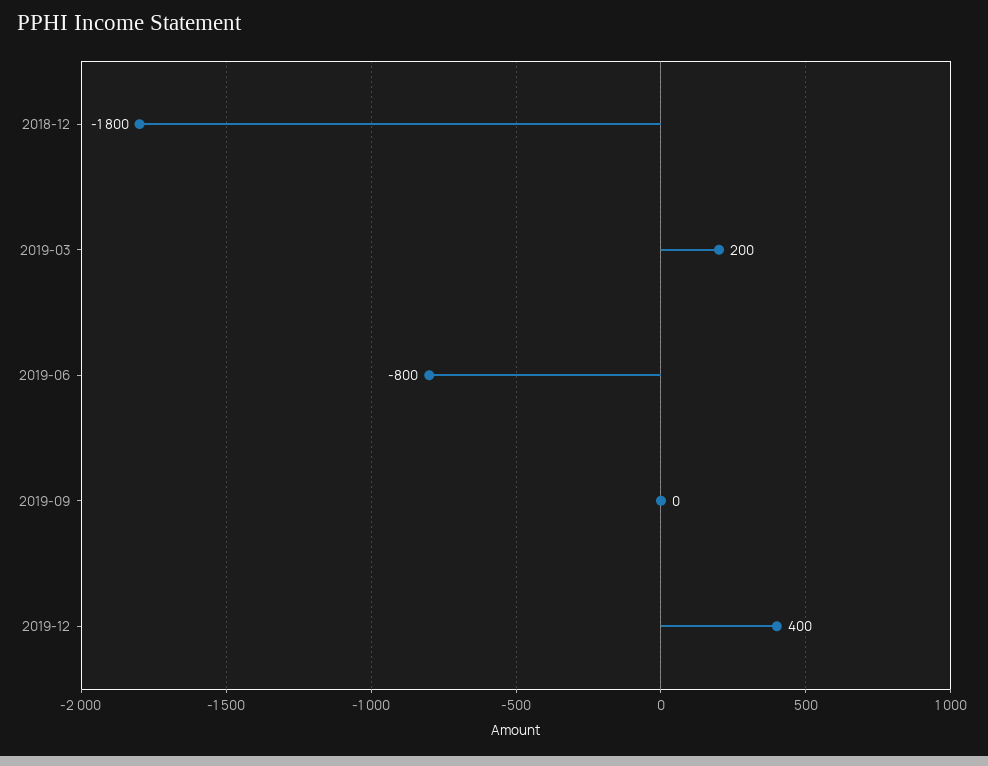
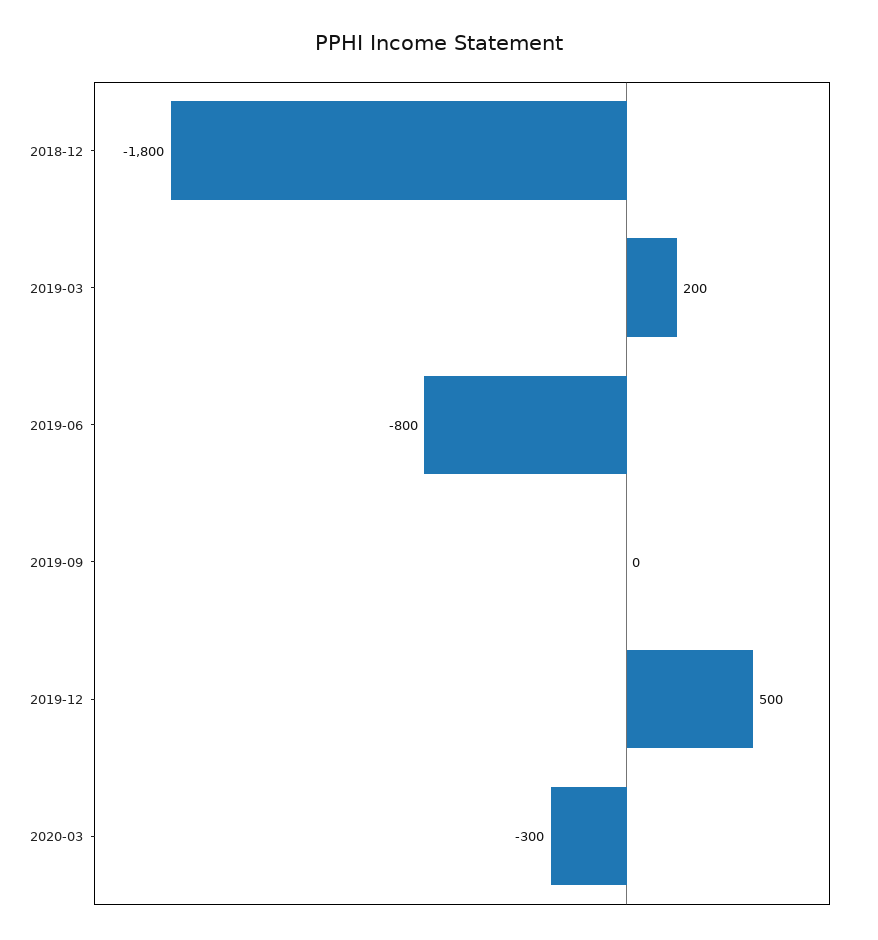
2019-12: 400 -> 500
2020-03: none -> -300

